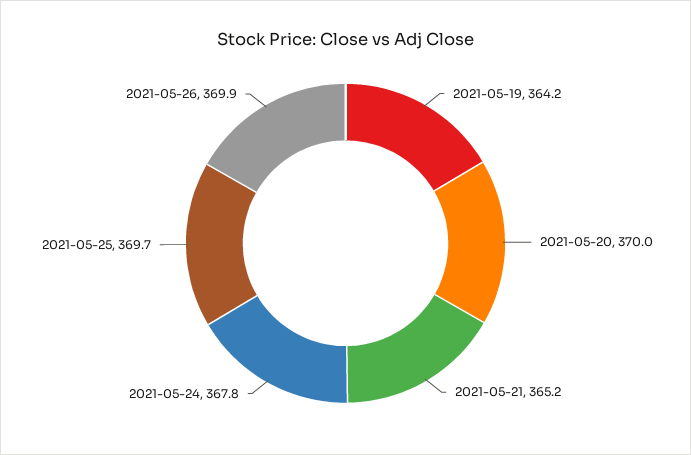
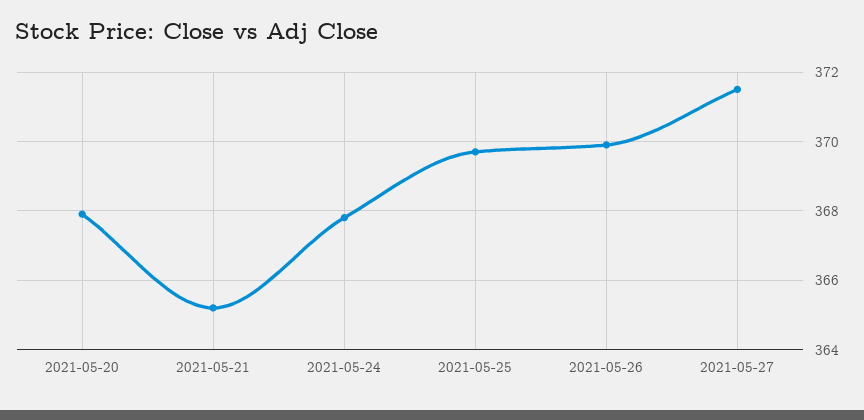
2021-05-19: 364.2 -> none
2021-05-20: 370 -> 368
2021-05-27: none -> 371.5

